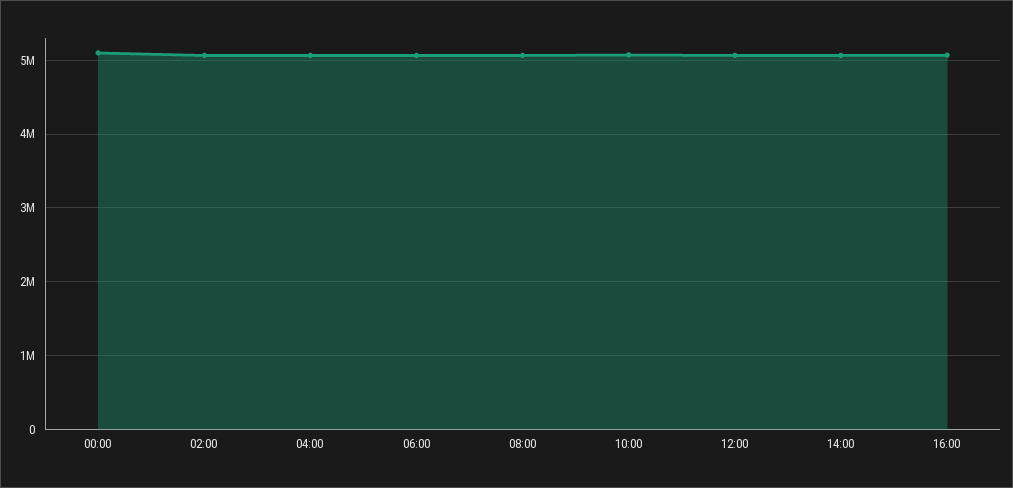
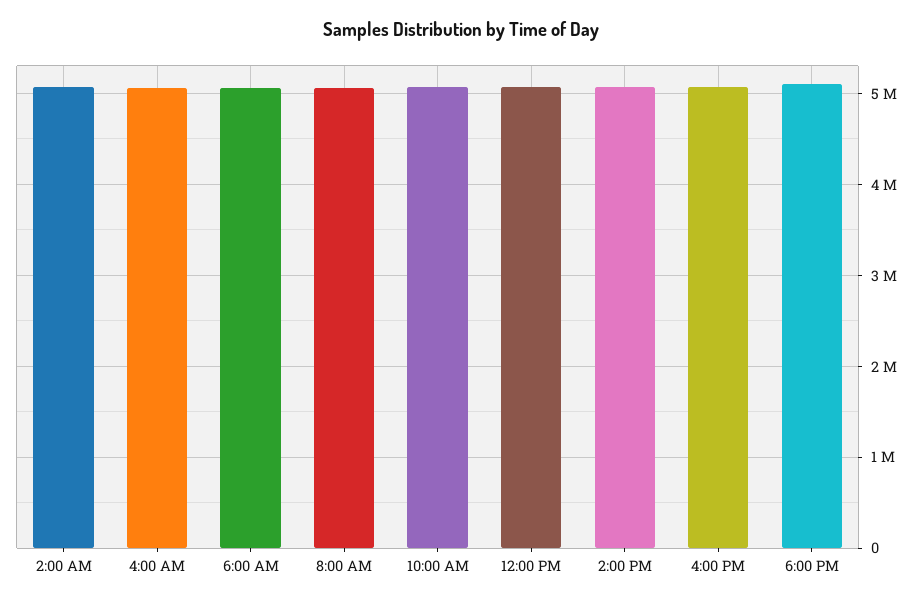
00:00: 5100000 -> none
6:00 PM: none -> 5100000

